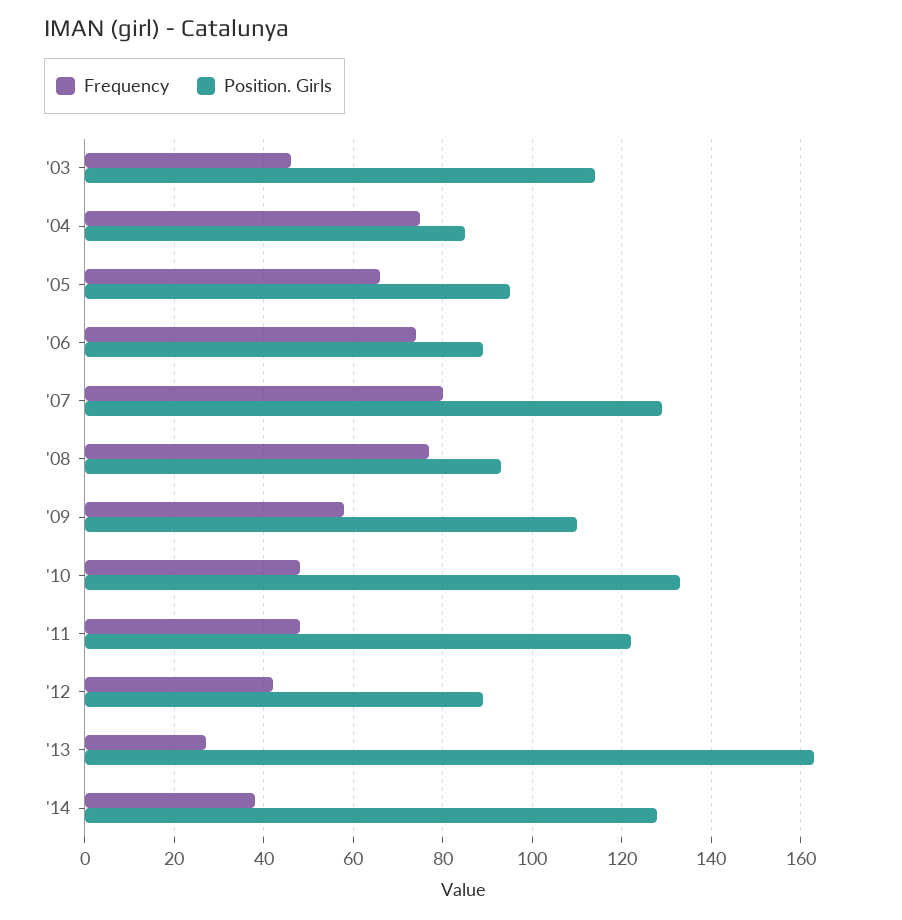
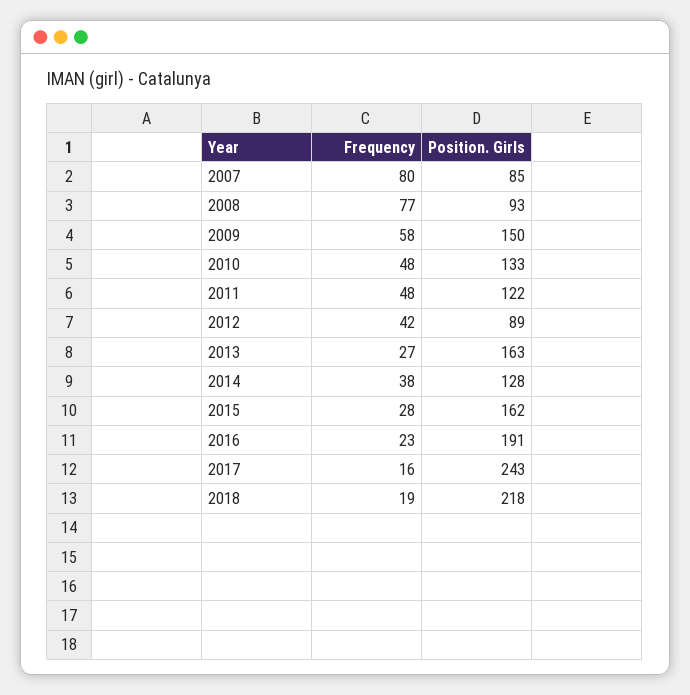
Frequency, '03: 45 -> none
Position. Girls, '03: 115 -> none
Frequency, '04: 75 -> none
Position. Girls, '04: 85 -> none
Frequency, '05: 65 -> none
Position. Girls, '05: 95 -> none
Frequency, '06: 75 -> none
Position. Girls, '06: 90 -> none
Position. Girls, '07: 130 -> 85
Position. Girls, '09: 110 -> 150
Frequency, 2015: none -> 28
Position. Girls, 2015: none -> 162
Frequency, 2016: none -> 23
Position. Girls, 2016: none -> 191
Frequency, 2017: none -> 16
Position. Girls, 2017: none -> 243
Frequency, 2018: none -> 19
Position. Girls, 2018: none -> 218

